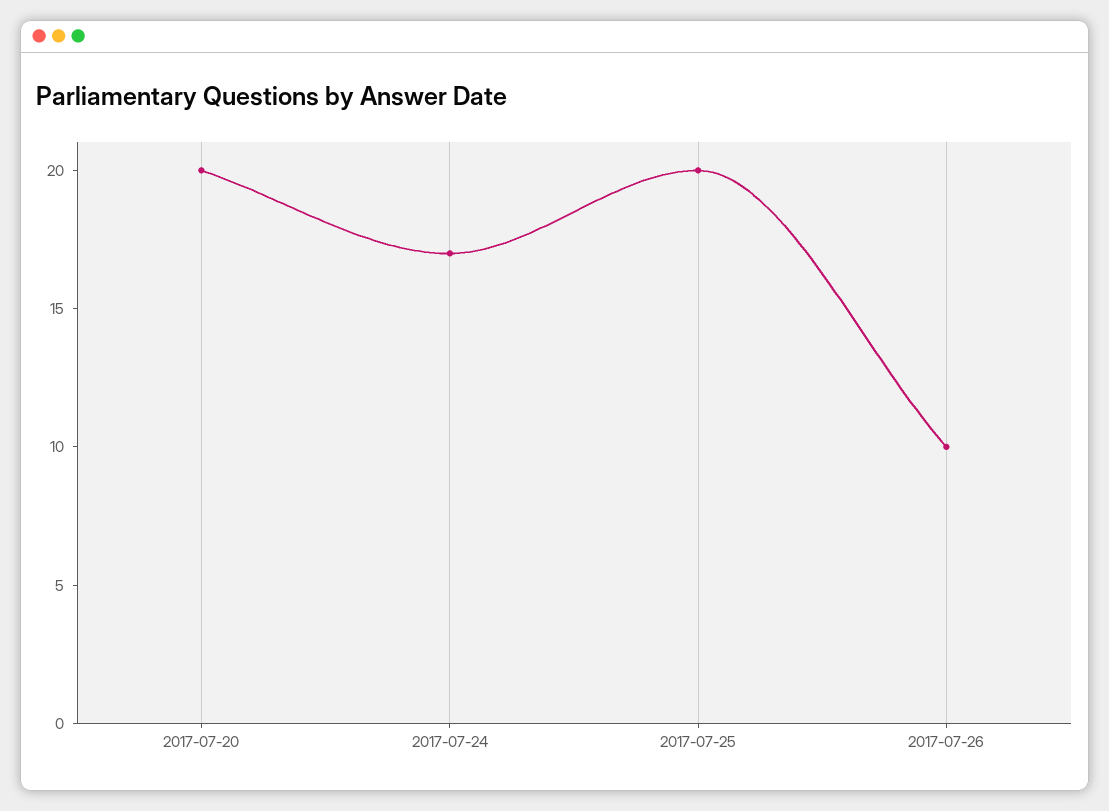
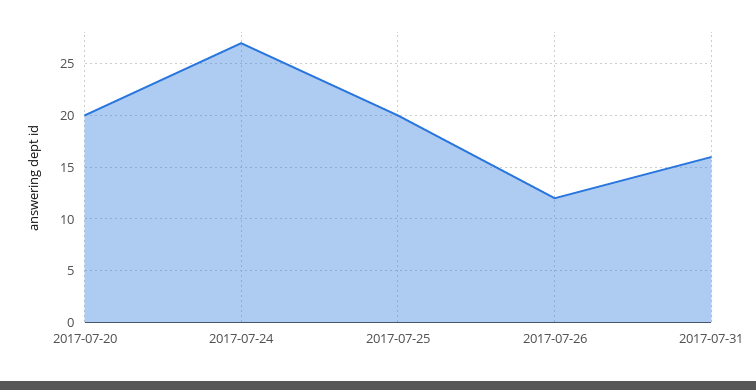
2017-07-24: 17 -> 27
2017-07-26: 10 -> 12
2017-07-31: none -> 16

